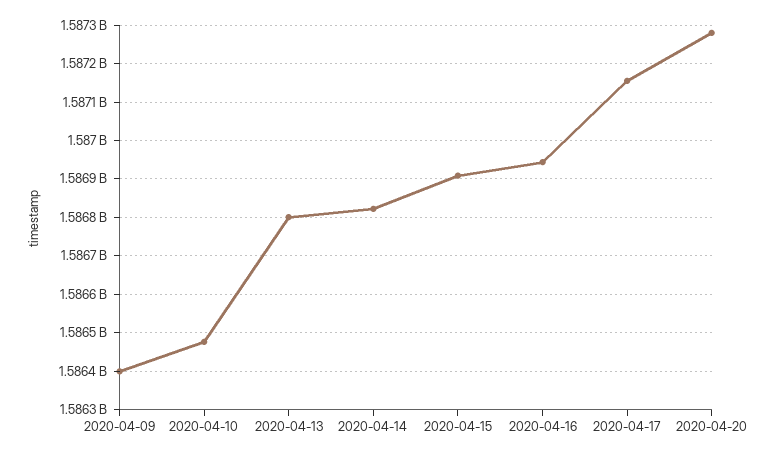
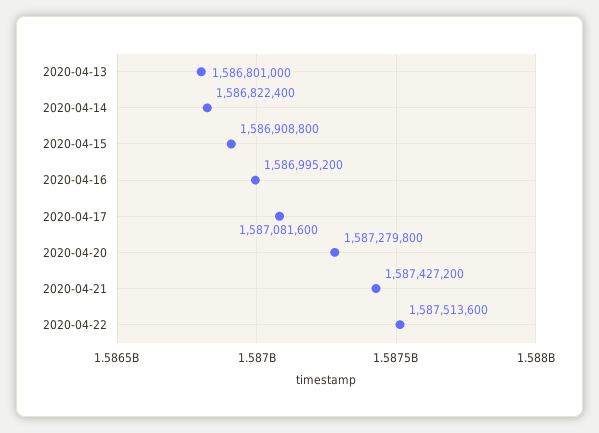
2020-04-09: 1586400000 -> none
2020-04-10: 1586480000 -> none
2020-04-16: 1586940000 -> 1586995200
2020-04-17: 1587160000 -> 1587081600
2020-04-21: none -> 1587427200
2020-04-22: none -> 1587513600

